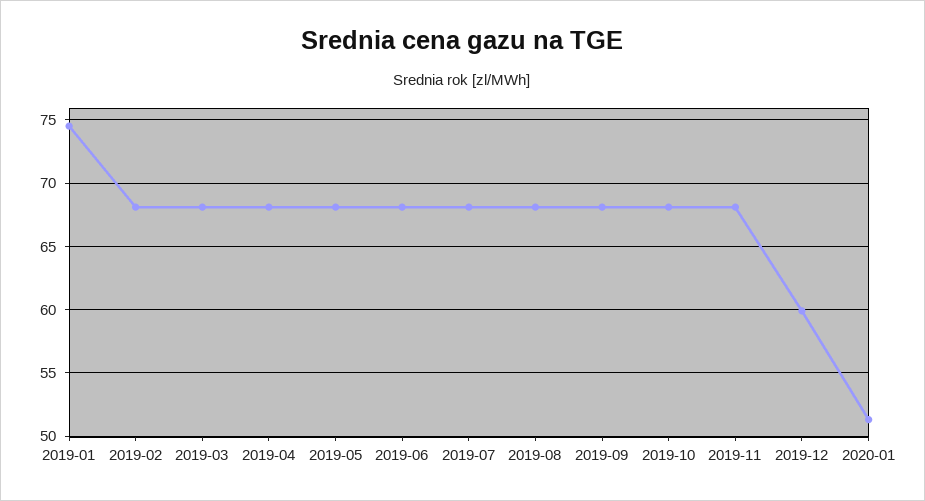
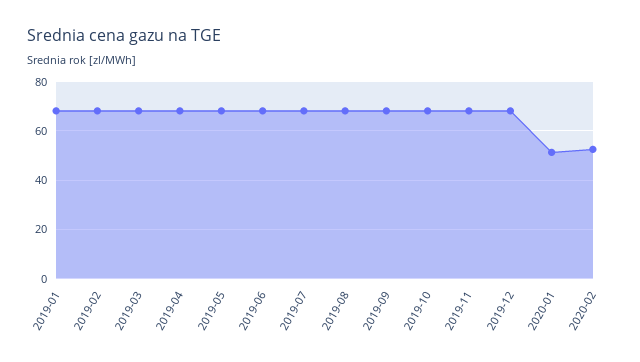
2019-01: 74.5 -> 67.5
2019-12: 60 -> 67.5
2020-02: none -> 52.5

